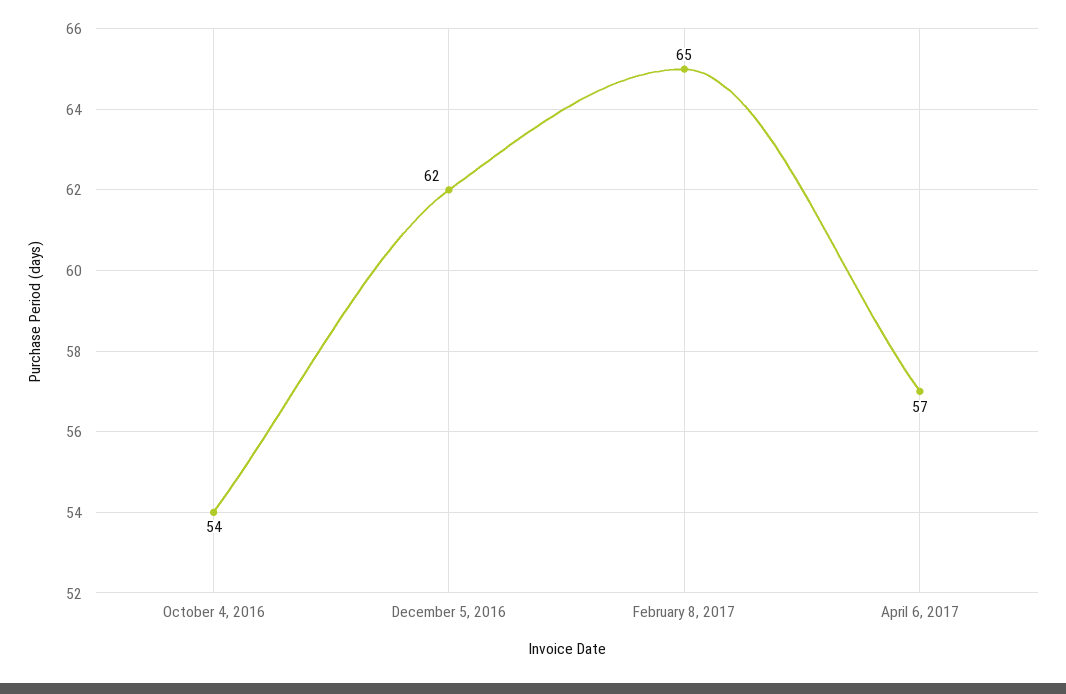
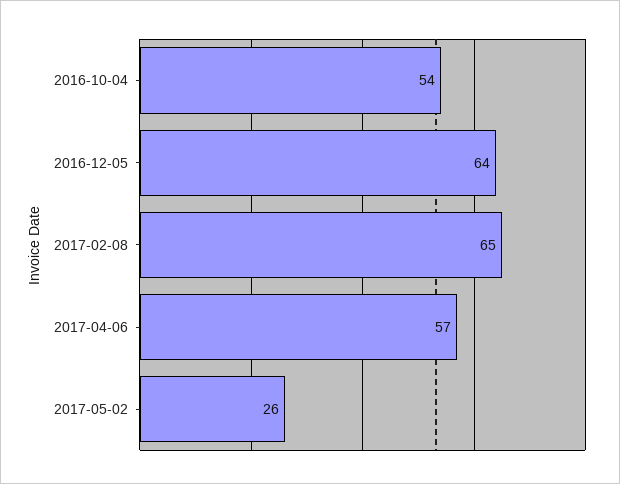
December 5, 2016: 62 -> 64
2017-05-02: none -> 26

